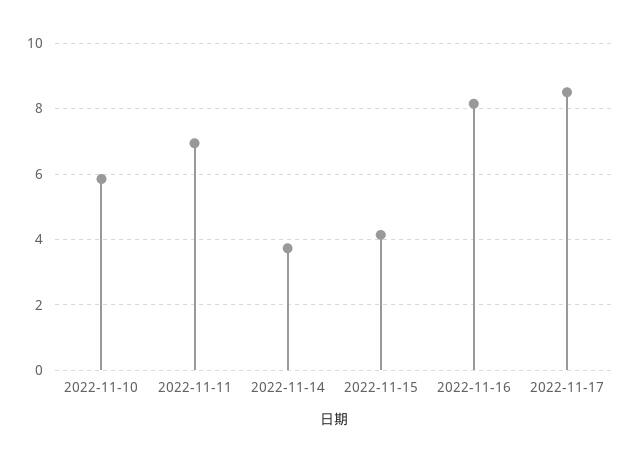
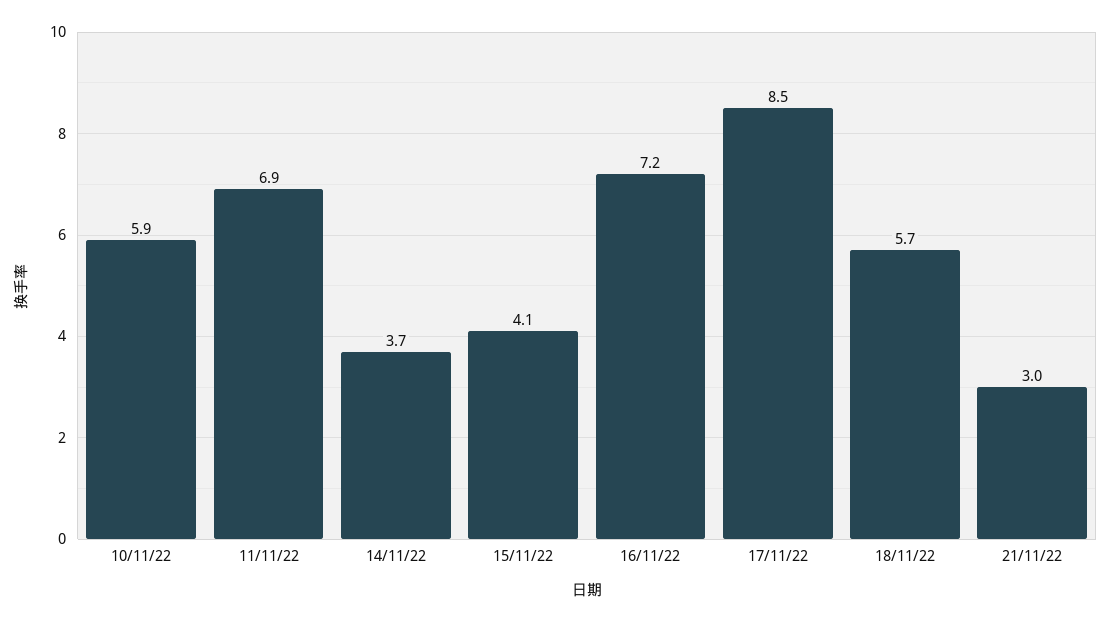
2022-11-16: 8.2 -> 7.2
18/11/22: none -> 5.7
21/11/22: none -> 3

